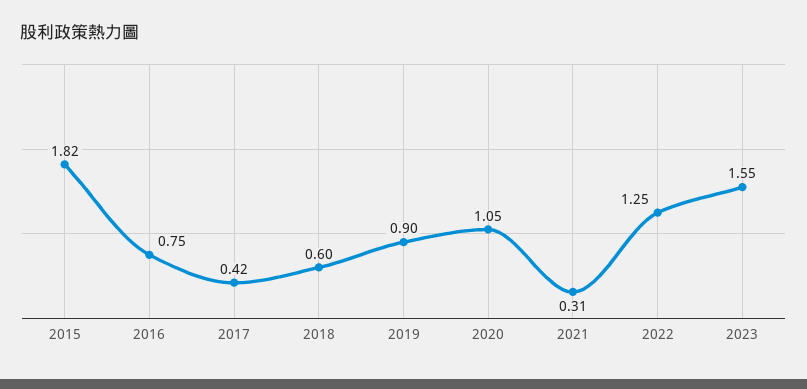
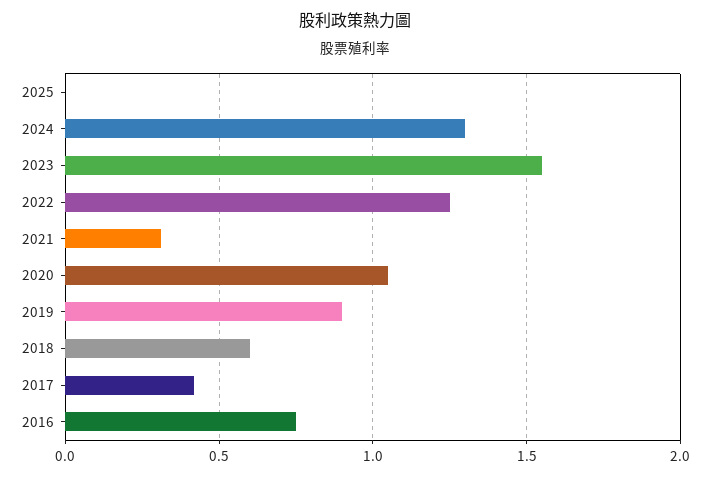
2015: 1.82 -> none
2025: none -> 0
2024: none -> 1.3

